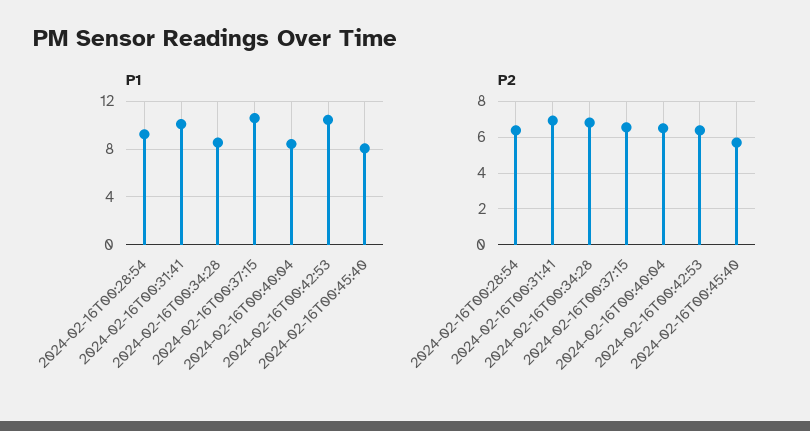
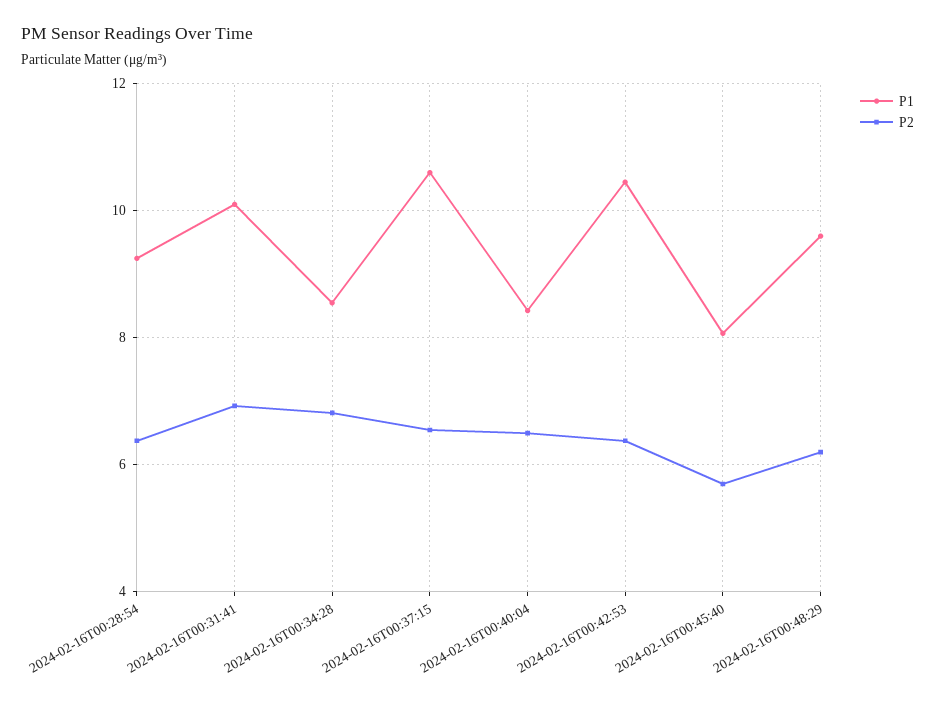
P1, 2024-02-16T00:48:29: none -> 9.6
P2, 2024-02-16T00:48:29: none -> 6.2

